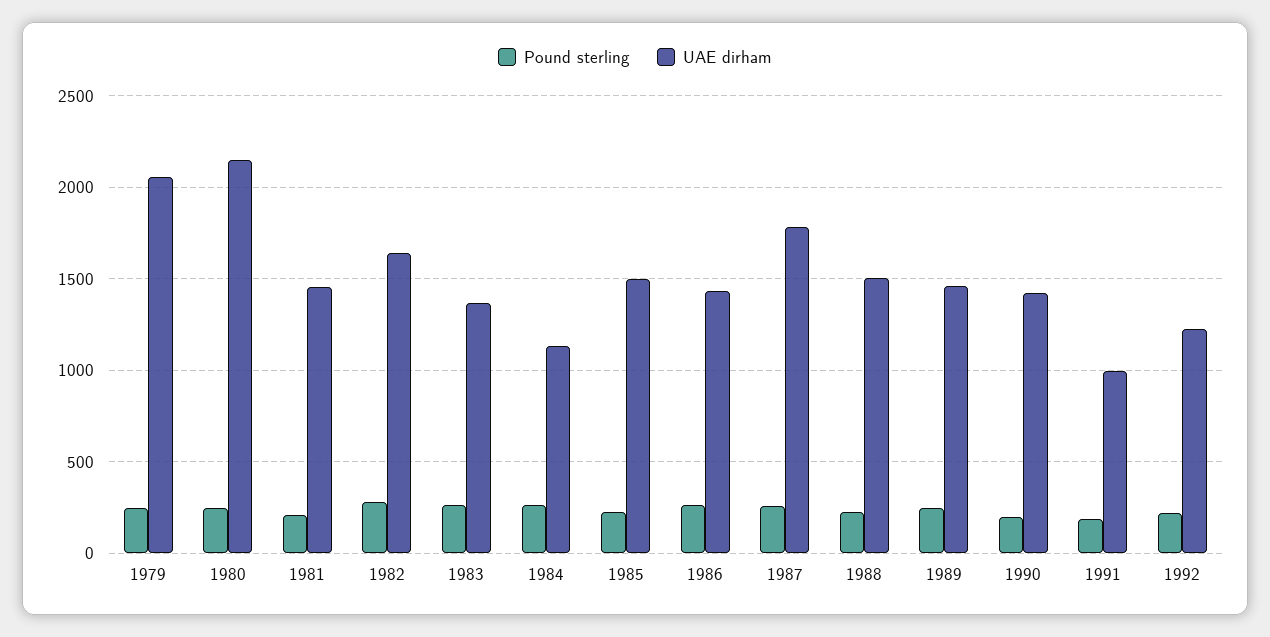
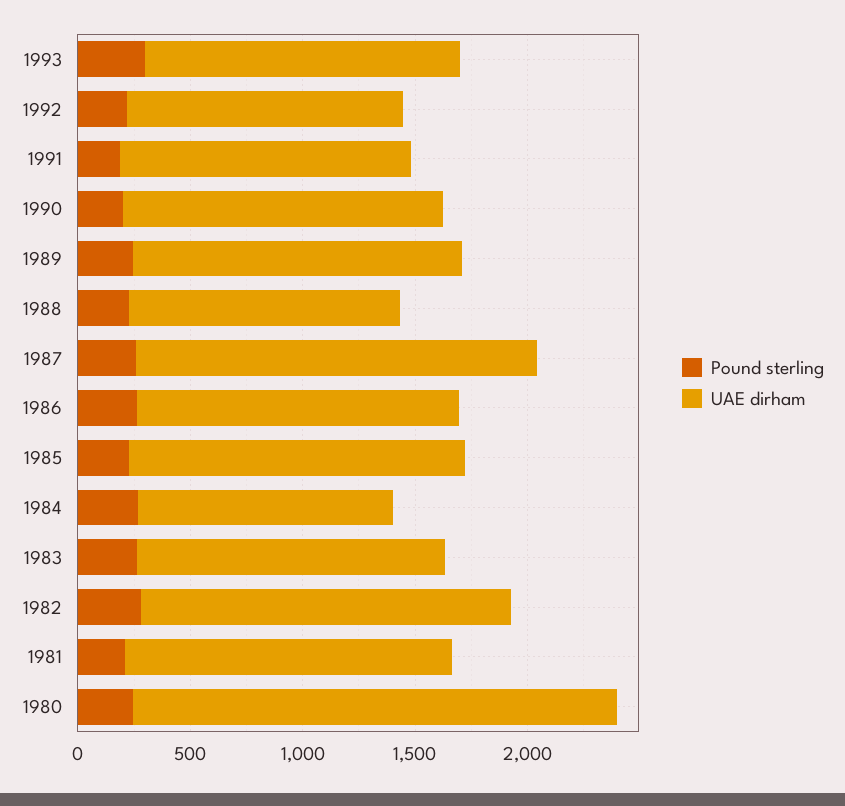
Pound sterling, 1979: 250 -> none
UAE dirham, 1979: 2050 -> none
UAE dirham, 1988: 1500 -> 1200
UAE dirham, 1991: 1000 -> 1300
Pound sterling, 1993: none -> 300
UAE dirham, 1993: none -> 1400

